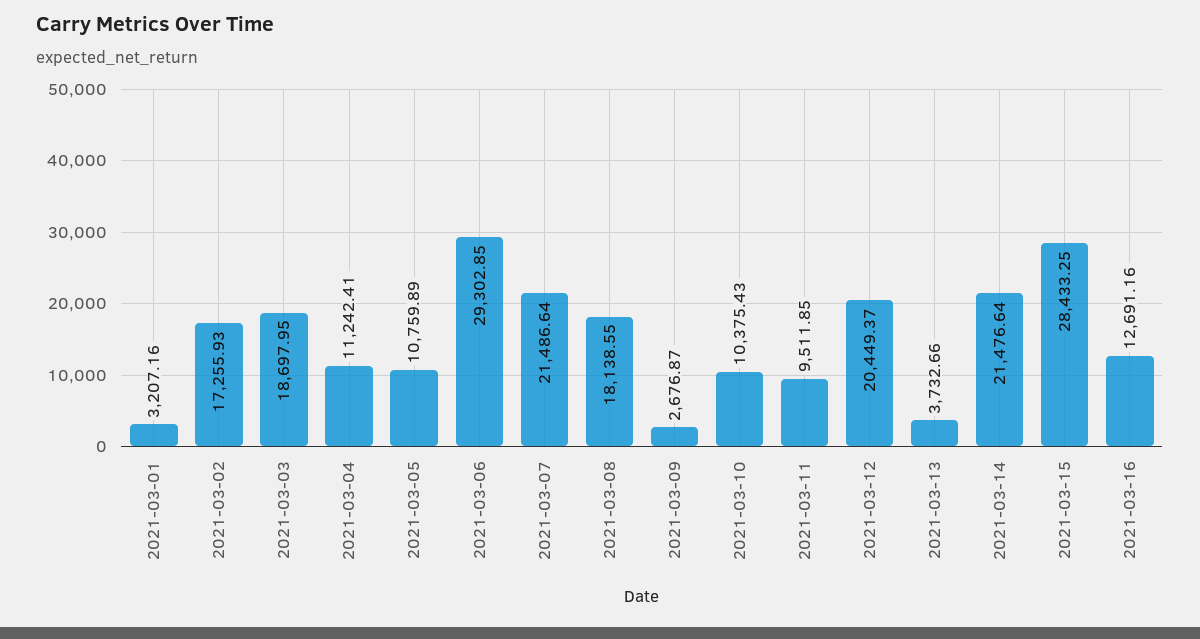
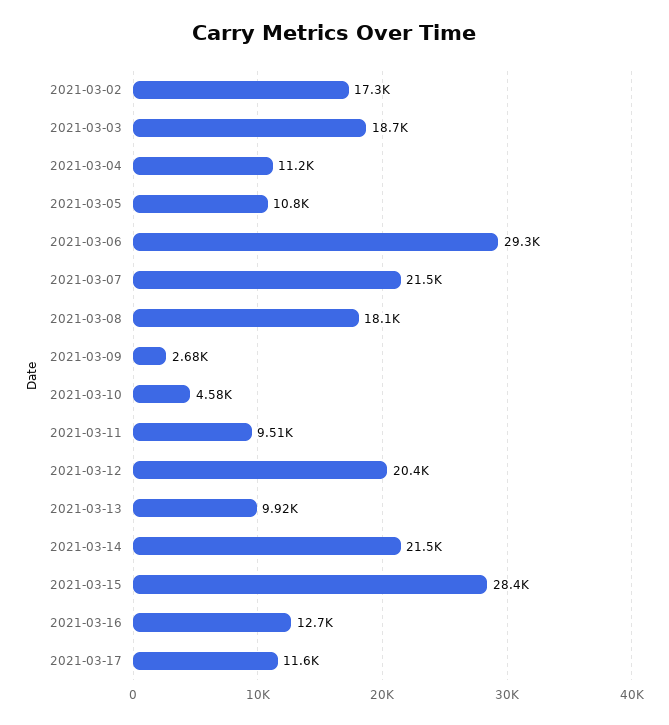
2021-03-01: 3207.16 -> none
2021-03-10: 10375.43 -> 4580
2021-03-13: 3732.66 -> 9920
2021-03-17: none -> 11600

